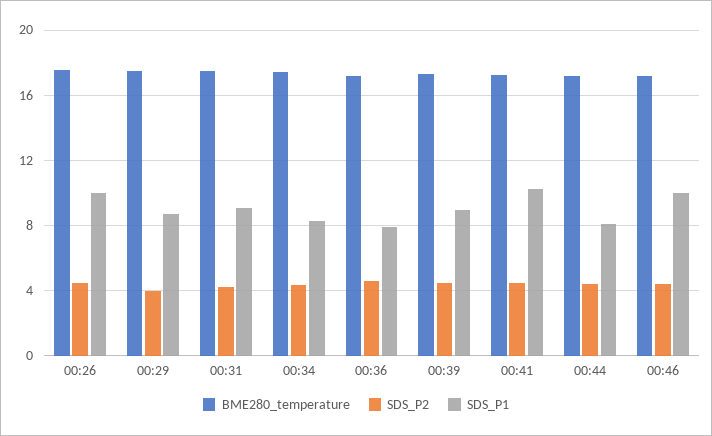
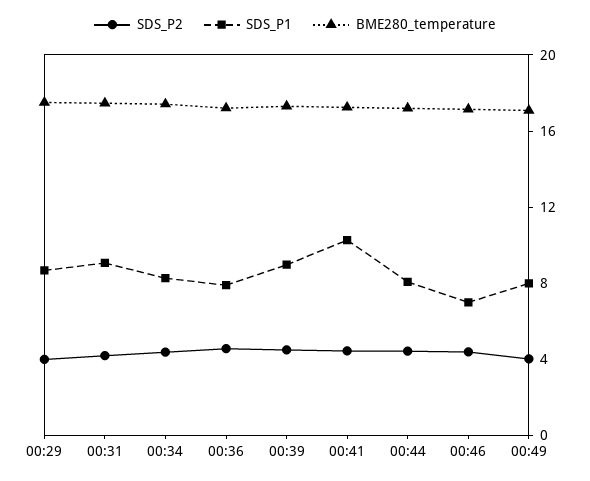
BME280_temperature, 00:26: 17.5 -> none
SDS_P2, 00:26: 4.5 -> none
SDS_P1, 00:26: 10 -> none
SDS_P1, 00:46: 10 -> 7
SDS_P2, 00:49: none -> 4
SDS_P1, 00:49: none -> 8
BME280_temperature, 00:49: none -> 17

